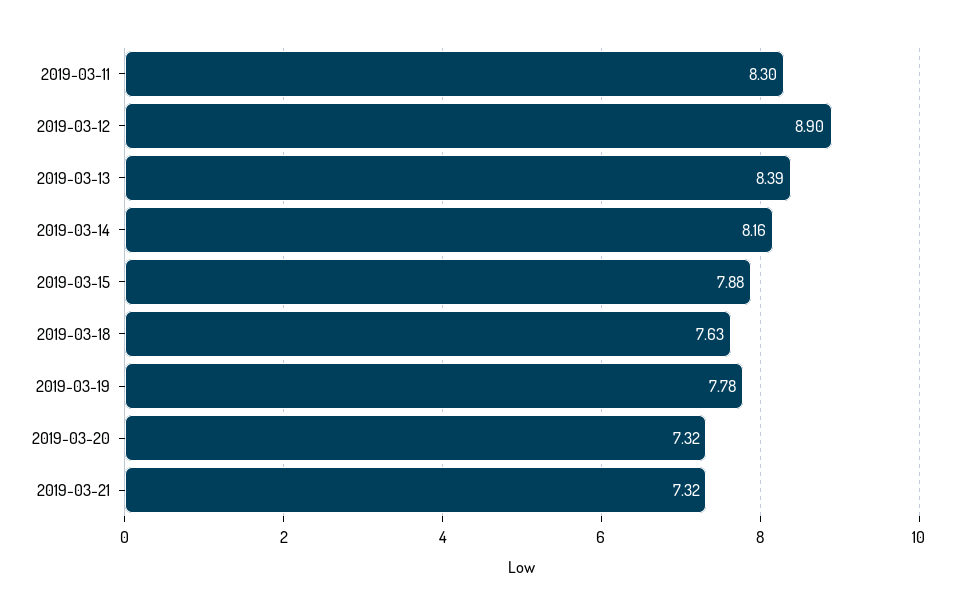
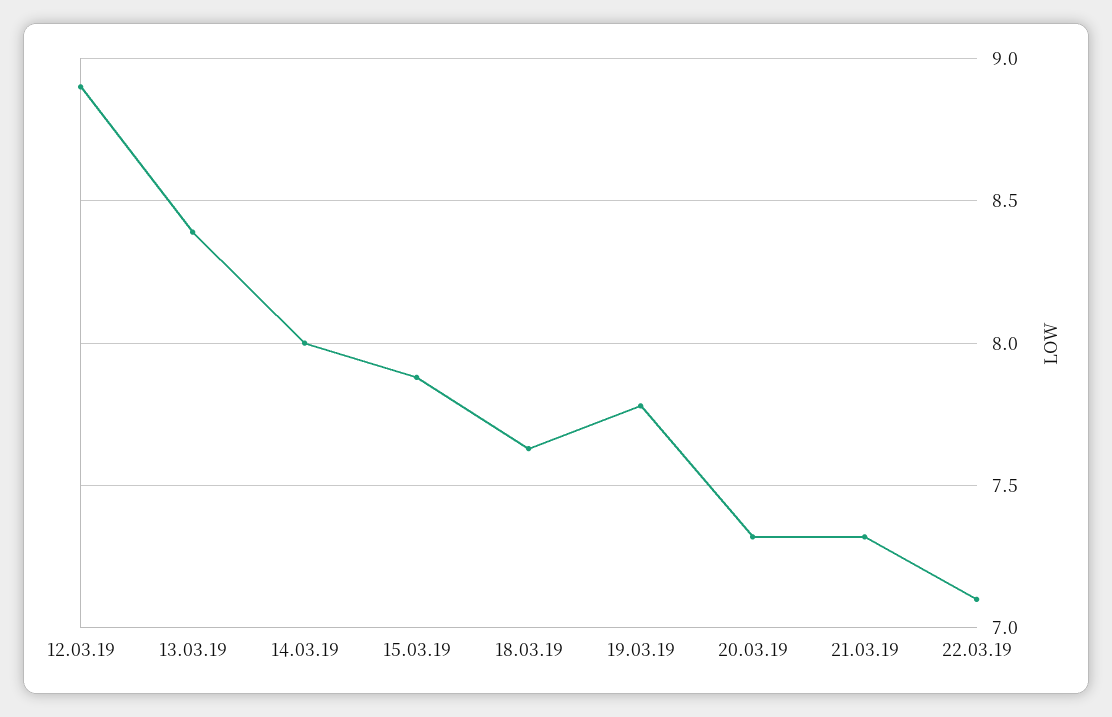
2019-03-11: 8.3 -> none
2019-03-14: 8.16 -> 8
22.03.19: none -> 7.1

